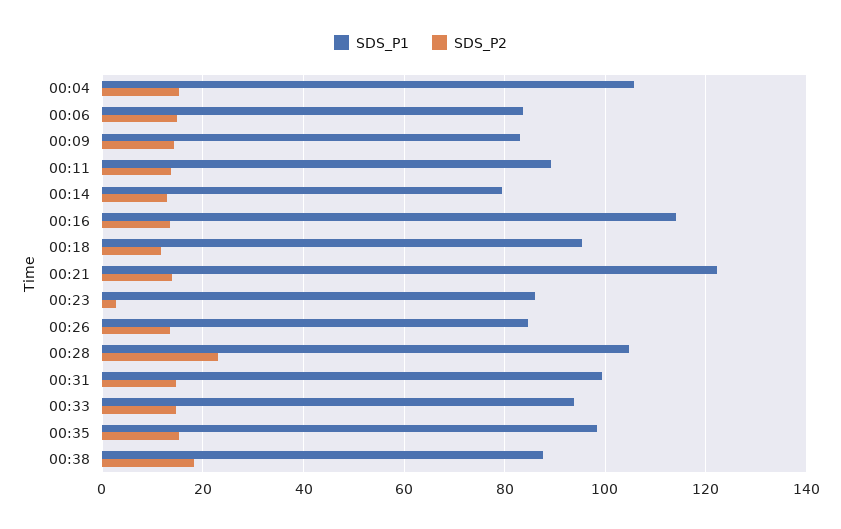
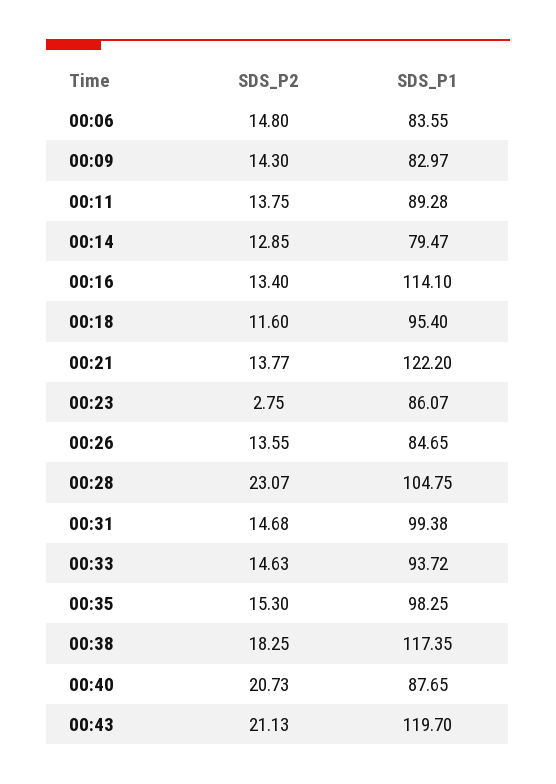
SDS_P1, 00:04: 106 -> none
SDS_P2, 00:04: 16 -> none
SDS_P1, 00:38: 88 -> 117.35
SDS_P2, 00:40: none -> 20.73
SDS_P1, 00:40: none -> 87.65
SDS_P2, 00:43: none -> 21.13
SDS_P1, 00:43: none -> 119.7

